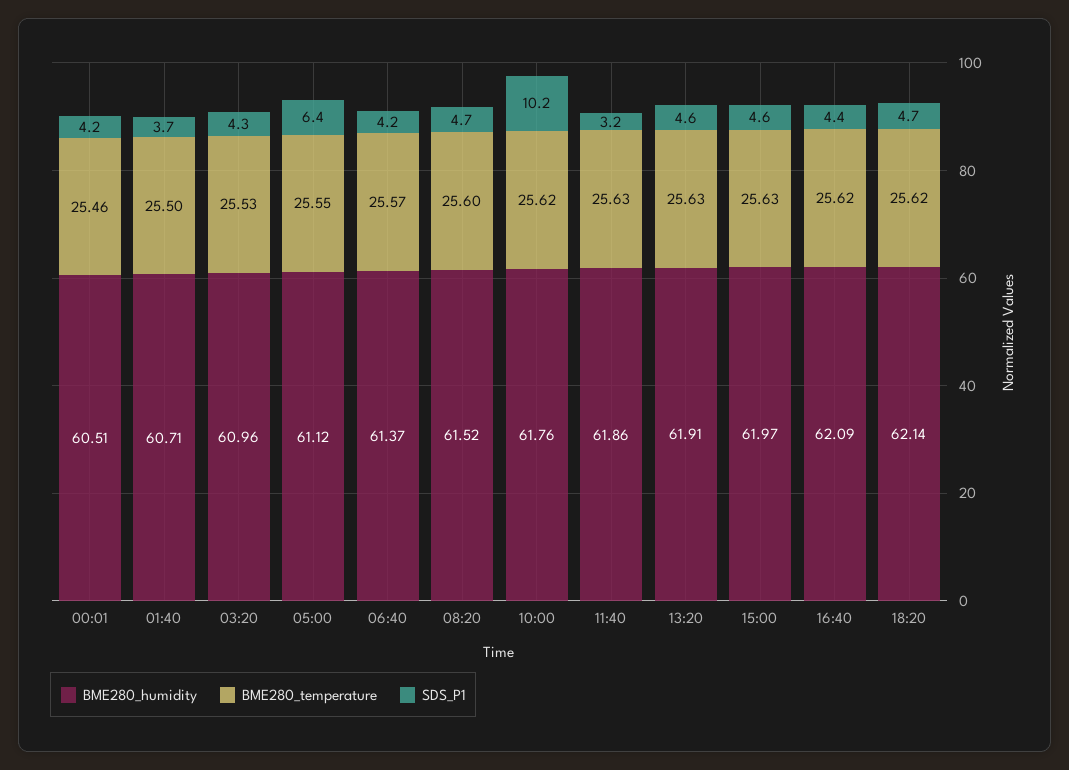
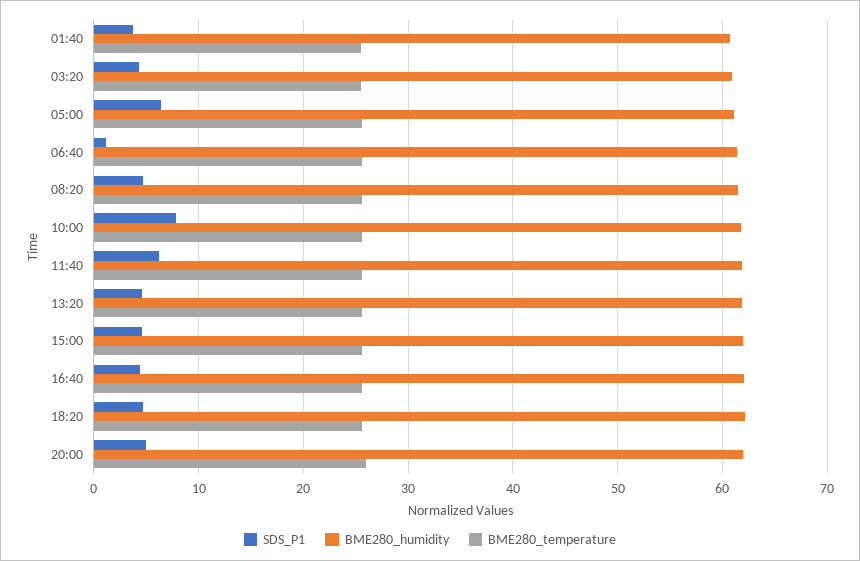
BME280_humidity, 00:01: 60.51 -> none
BME280_temperature, 00:01: 25.46 -> none
SDS_P1, 00:01: 4.2 -> none
SDS_P1, 06:40: 4.2 -> 1
SDS_P1, 10:00: 10.2 -> 8
SDS_P1, 11:40: 3.2 -> 6
SDS_P1, 20:00: none -> 5
BME280_humidity, 20:00: none -> 62
BME280_temperature, 20:00: none -> 26

